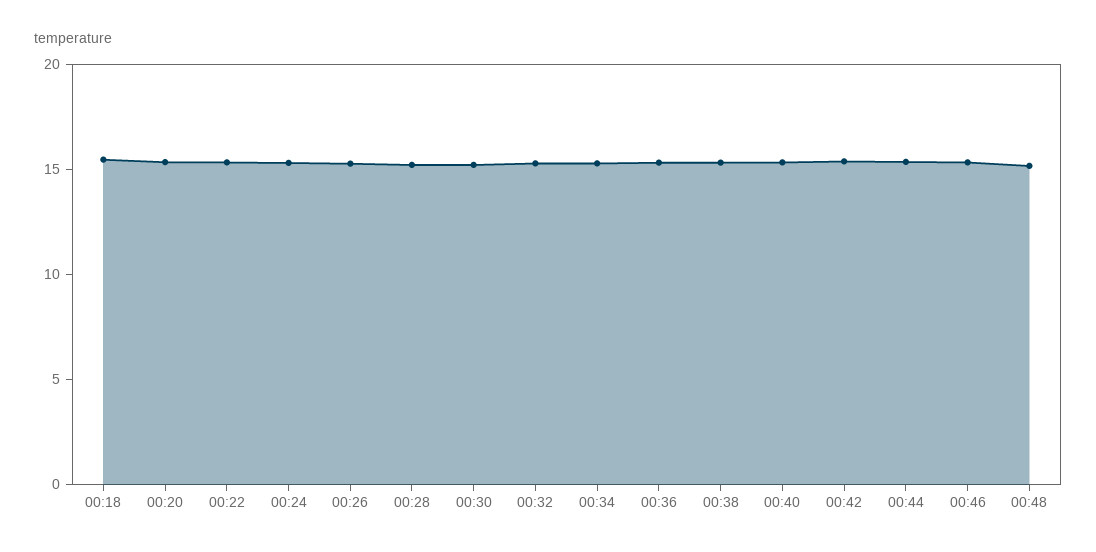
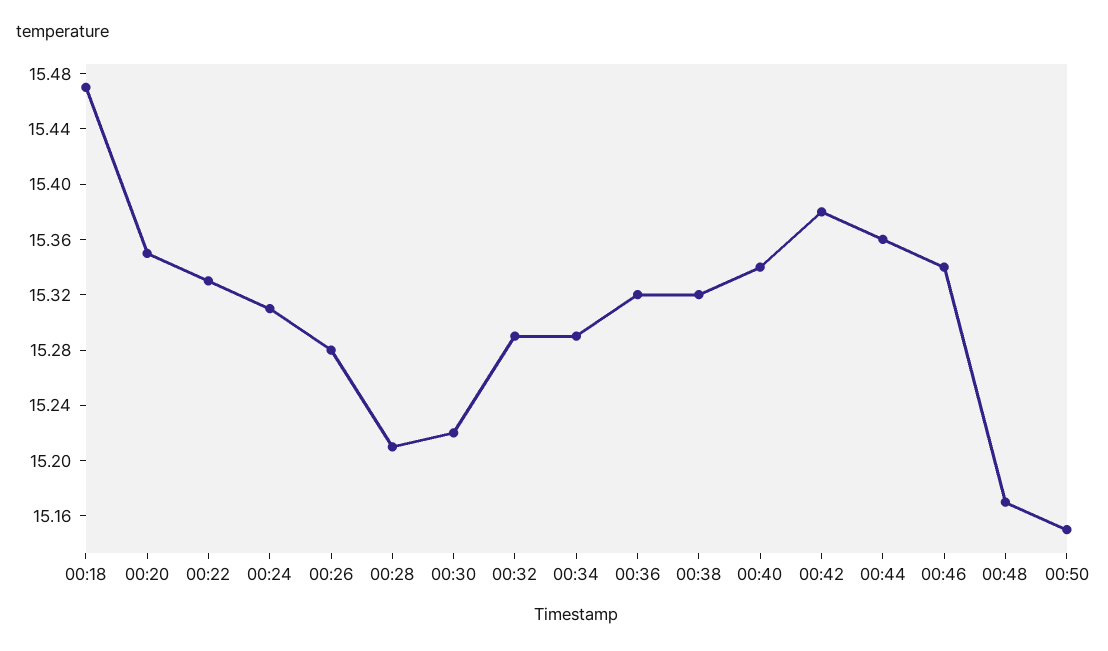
00:50: none -> 15.15

